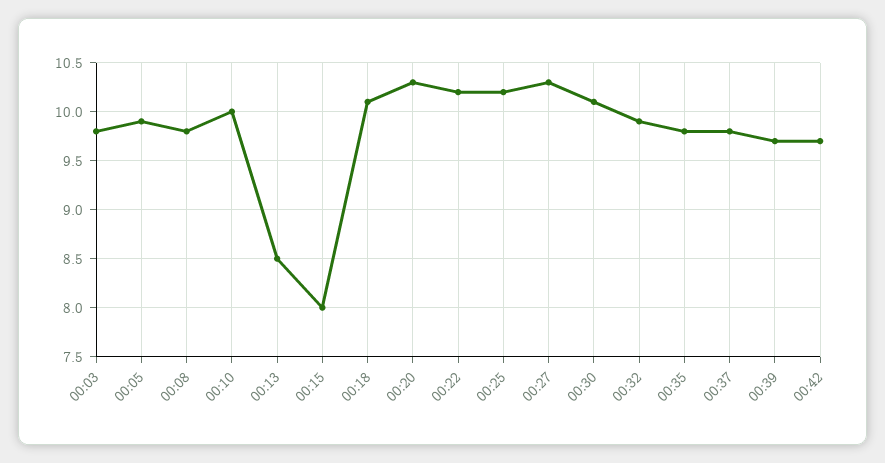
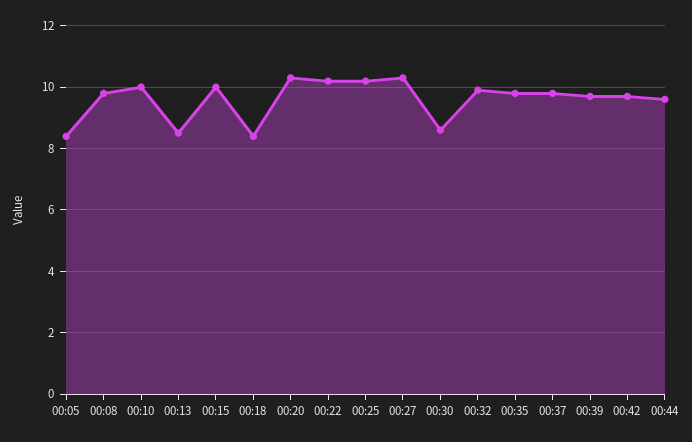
00:03: 9.8 -> none
00:05: 9.9 -> 8.5
00:15: 8 -> 10
00:18: 10.1 -> 8.5
00:30: 10.1 -> 8.5
00:44: none -> 9.5

